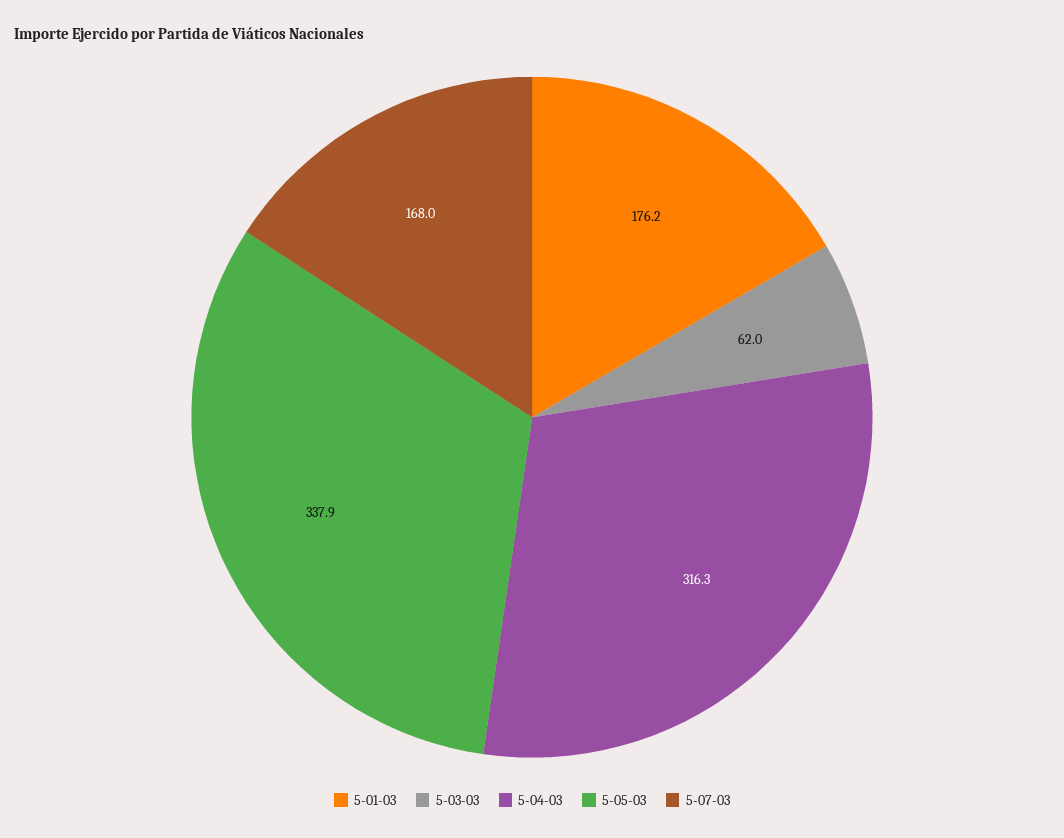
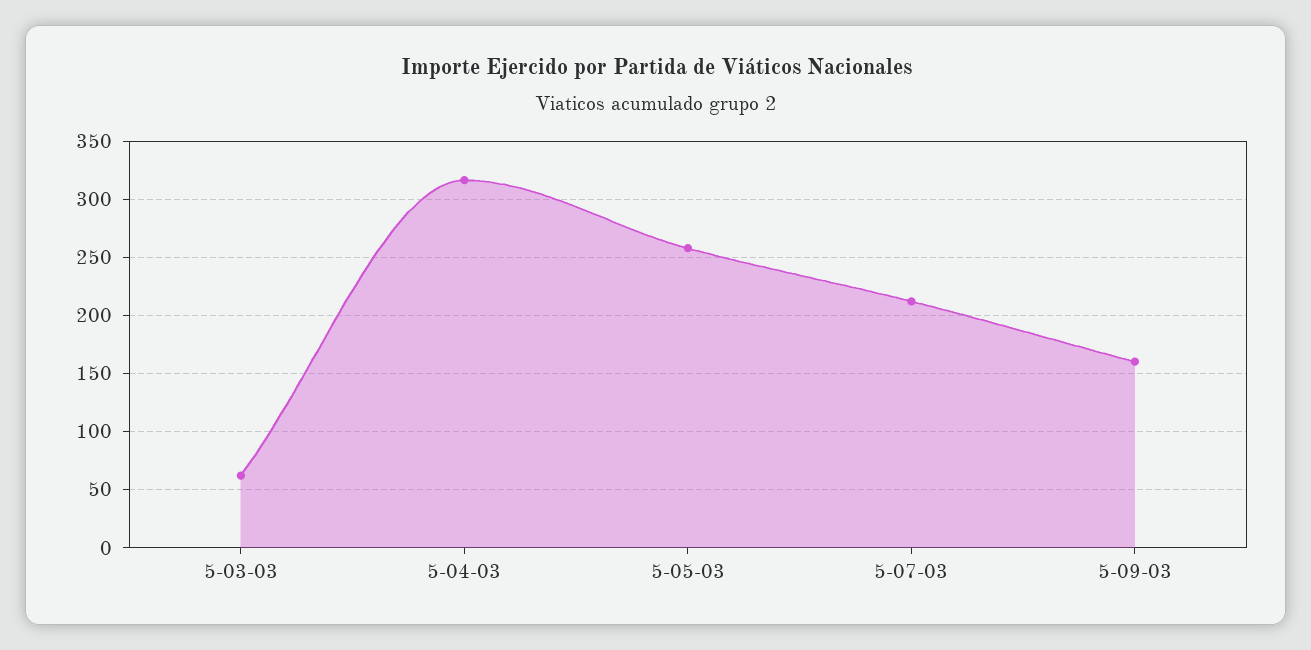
5-01-03: 176.2 -> none
5-05-03: 337.9 -> 260
5-07-03: 168 -> 210
5-09-03: none -> 160

